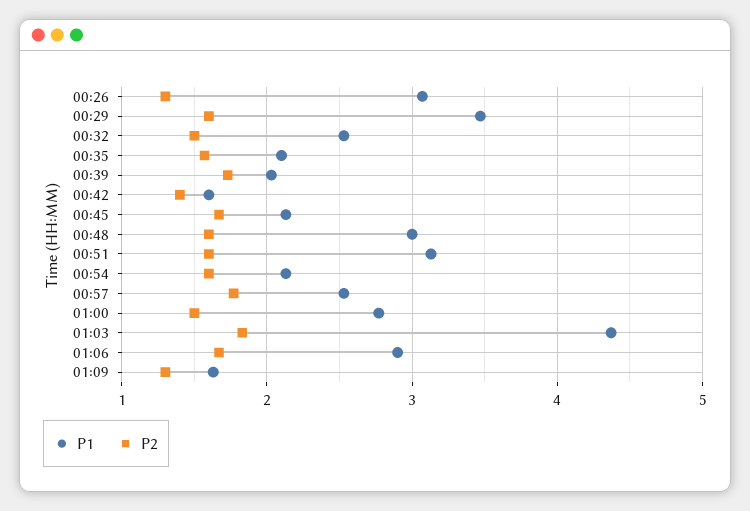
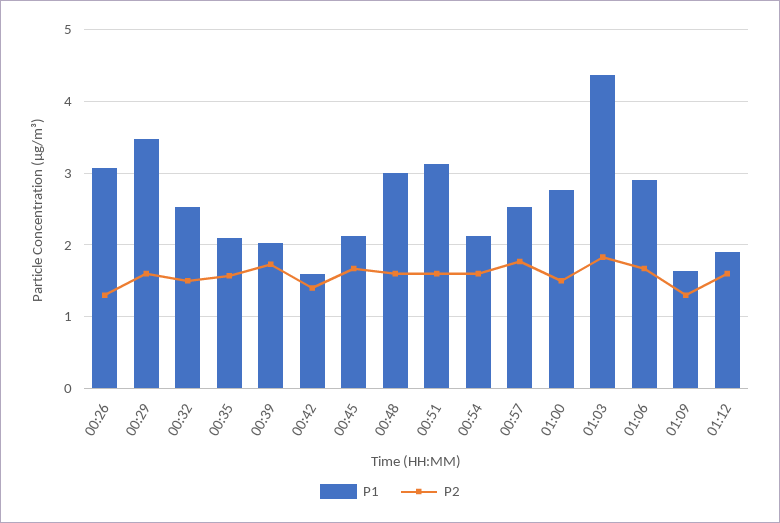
P1, 01:12: none -> 1.9
P2, 01:12: none -> 1.6

